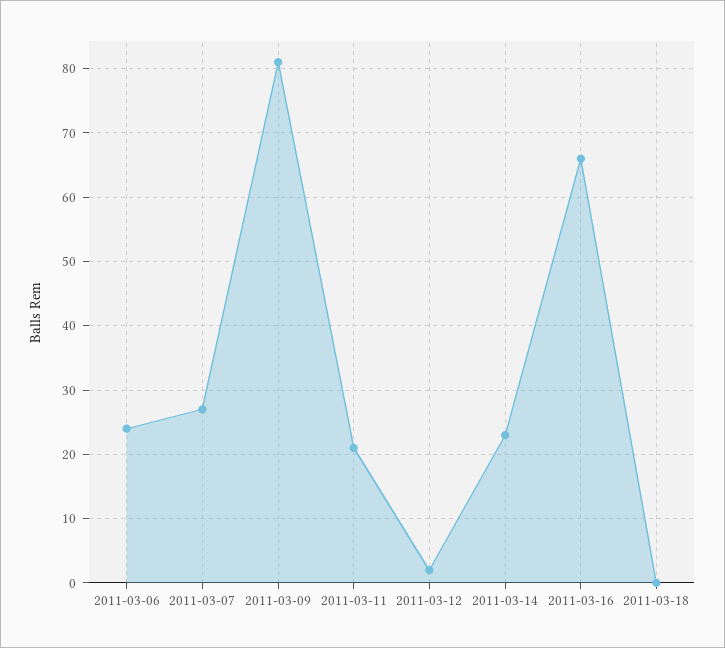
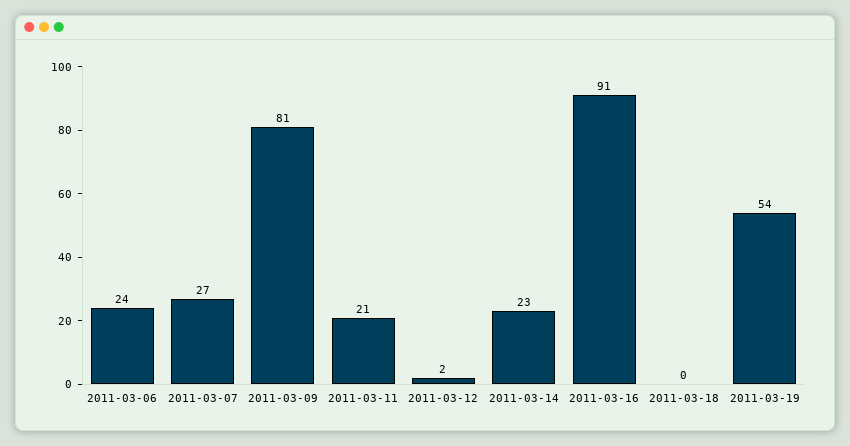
2011-03-16: 66 -> 91
2011-03-19: none -> 54

